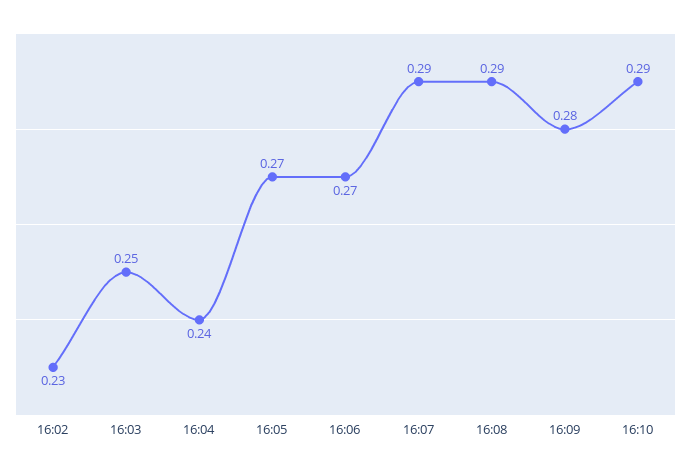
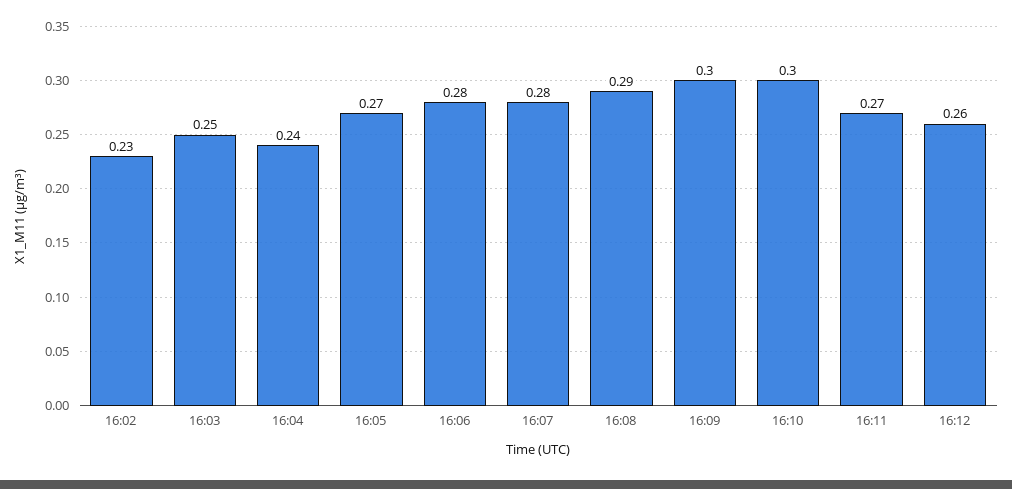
16:06: 0.27 -> 0.28
16:07: 0.29 -> 0.28
16:09: 0.28 -> 0.3
16:10: 0.29 -> 0.3
16:11: none -> 0.27
16:12: none -> 0.26

